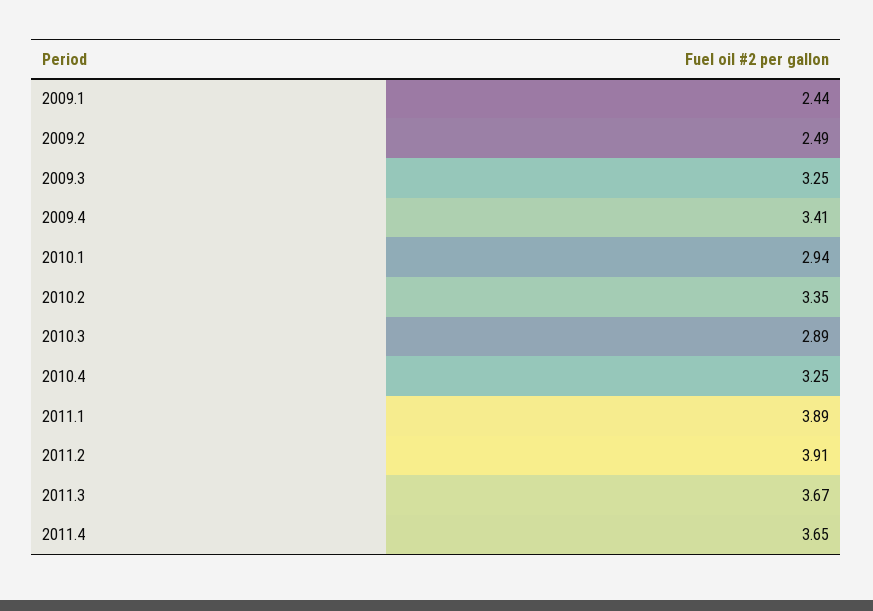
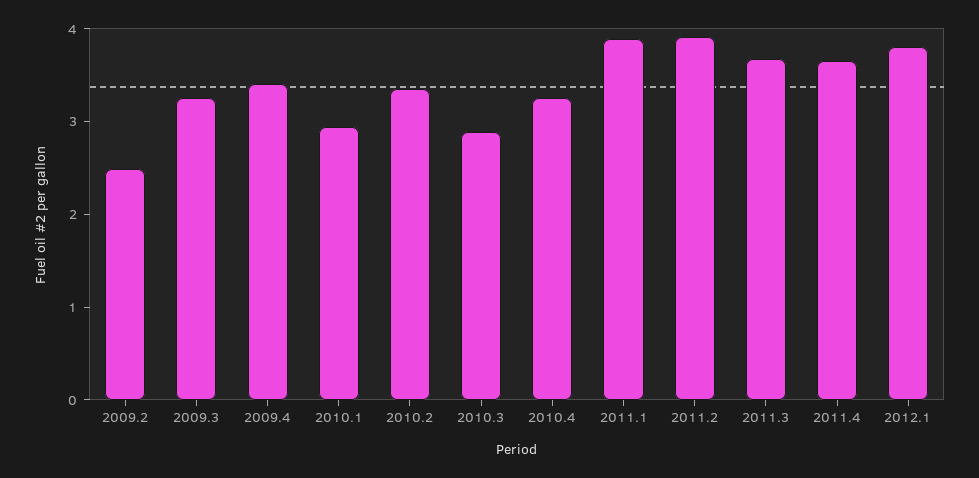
2009.1: 2.44 -> none
2012.1: none -> 3.8

